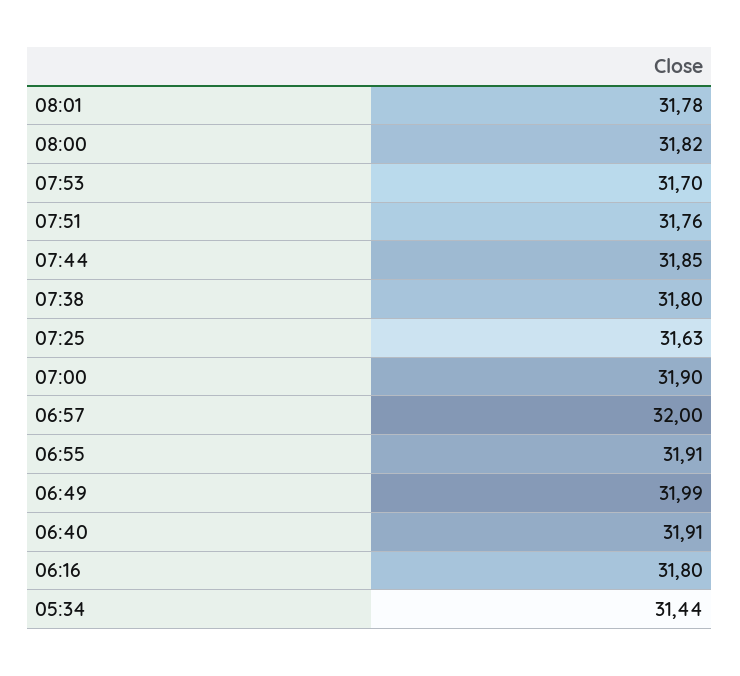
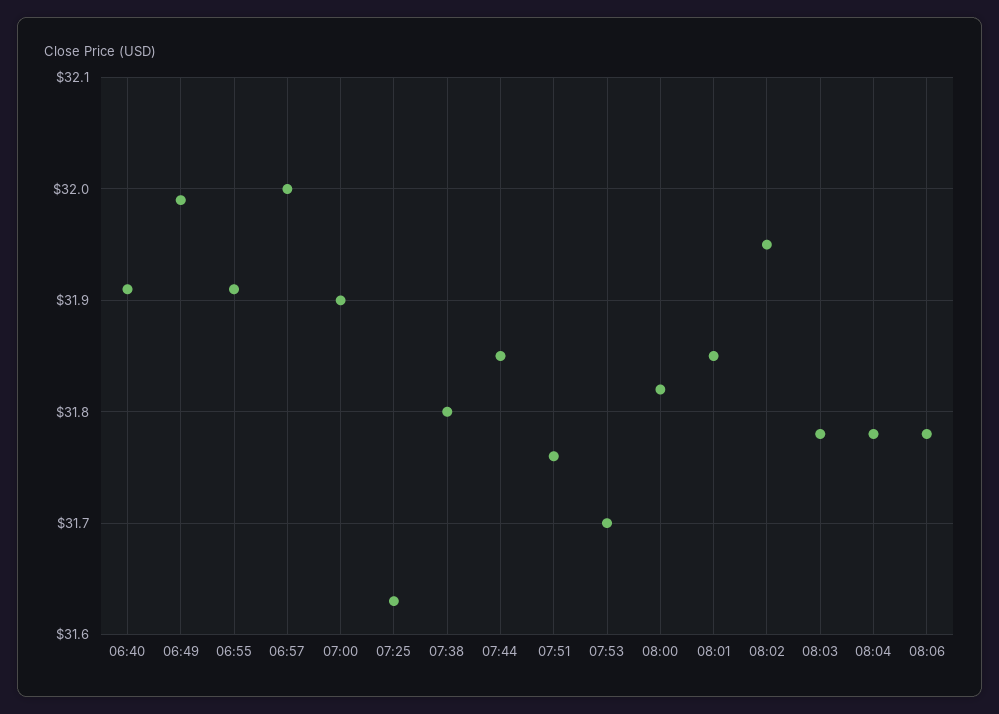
08:01: 31.78 -> 31.85
06:16: 31.8 -> none
05:34: 31.44 -> none
08:02: none -> 31.95
08:03: none -> 31.78
08:04: none -> 31.78
08:06: none -> 31.78

